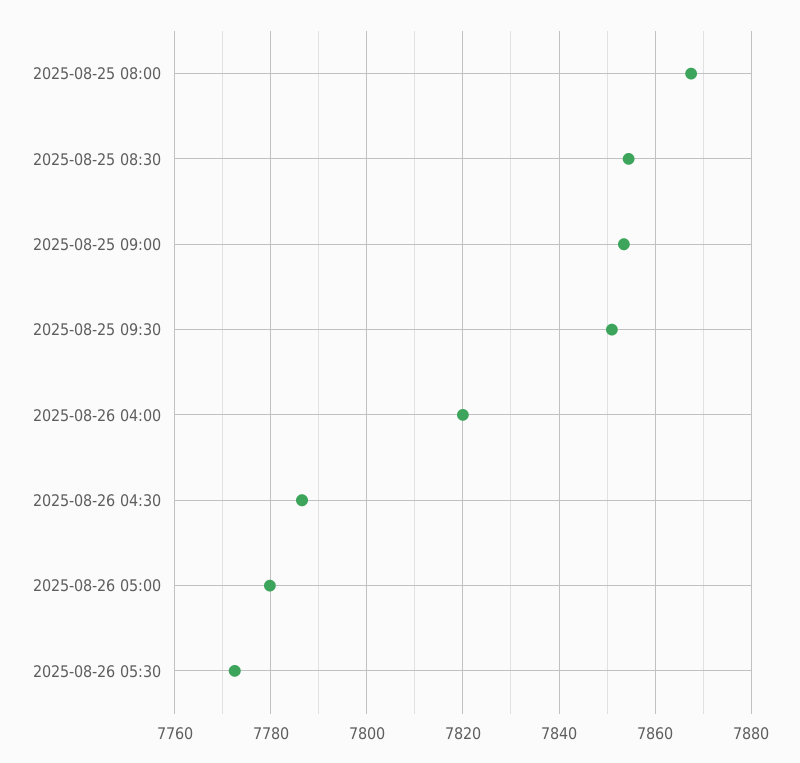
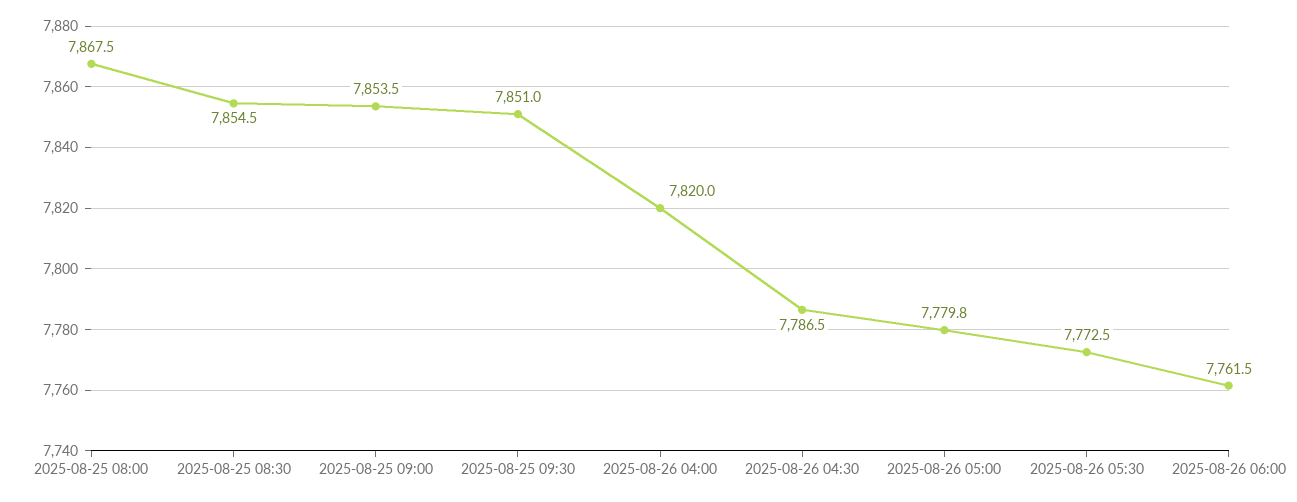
2025-08-26 06:00: none -> 7761.5

